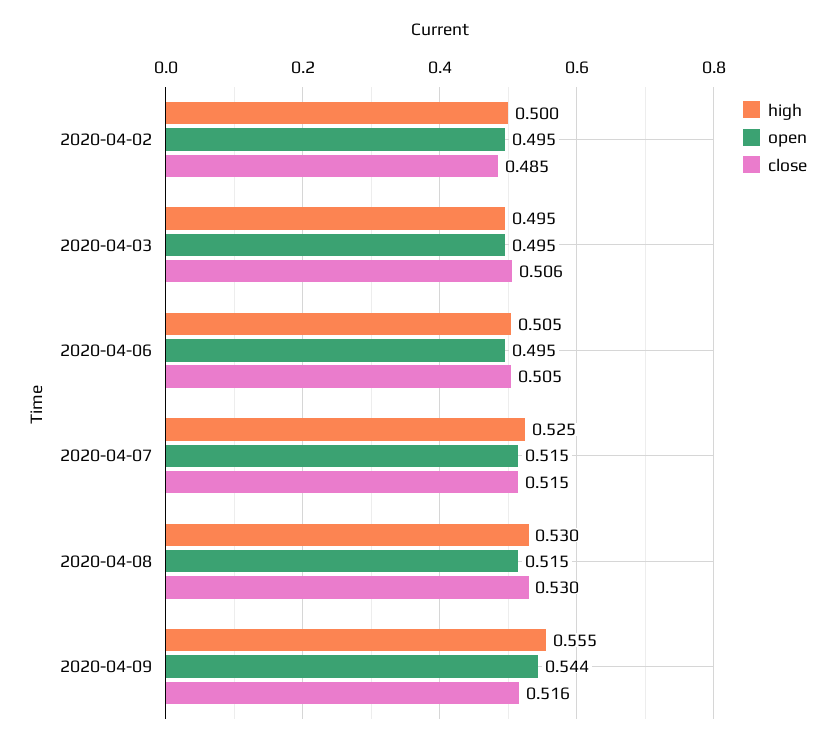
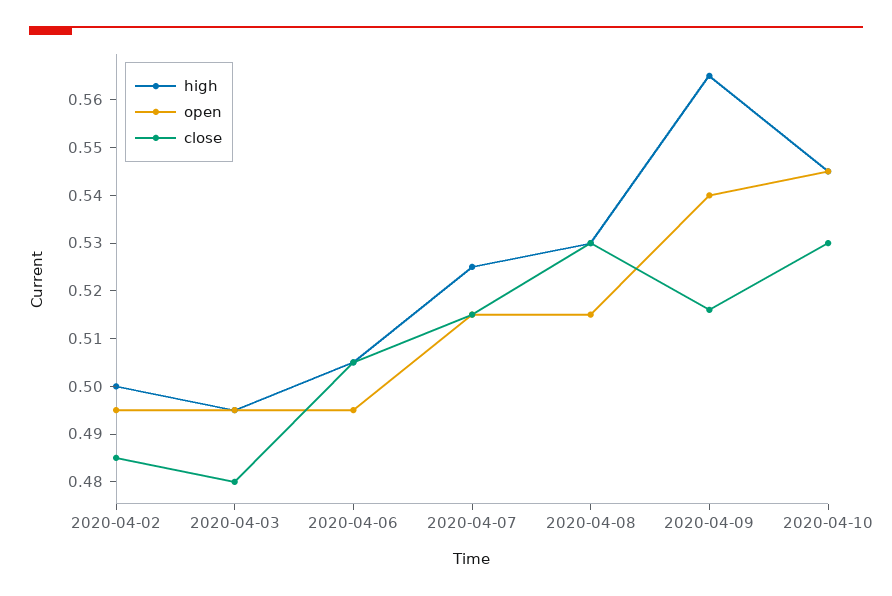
close, 2020-04-03: 0.506 -> 0.48
high, 2020-04-09: 0.555 -> 0.565
open, 2020-04-09: 0.544 -> 0.54
high, 2020-04-10: none -> 0.545
open, 2020-04-10: none -> 0.545
close, 2020-04-10: none -> 0.53

